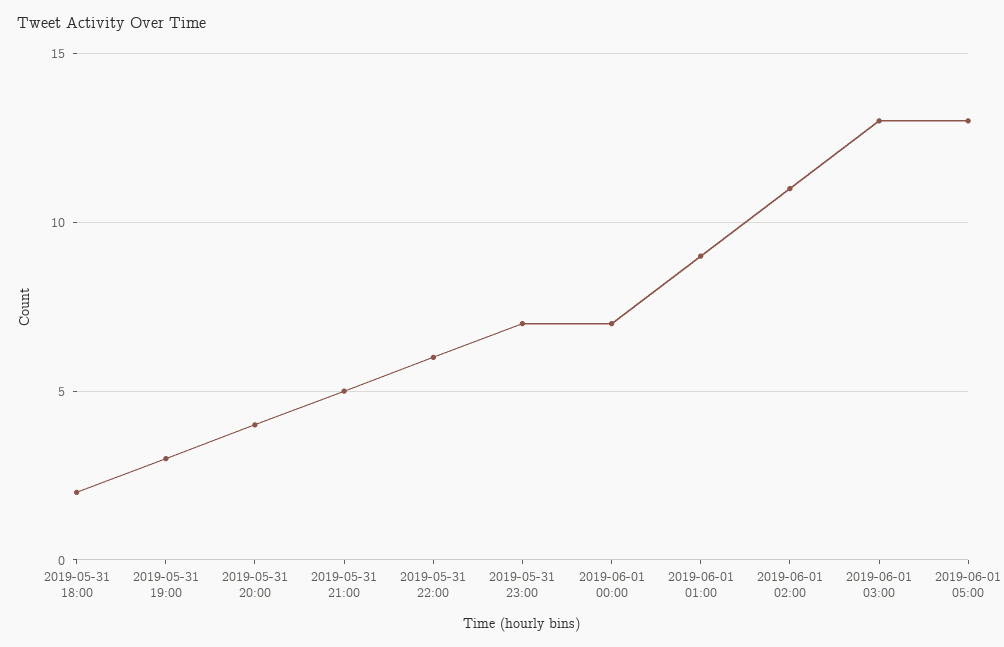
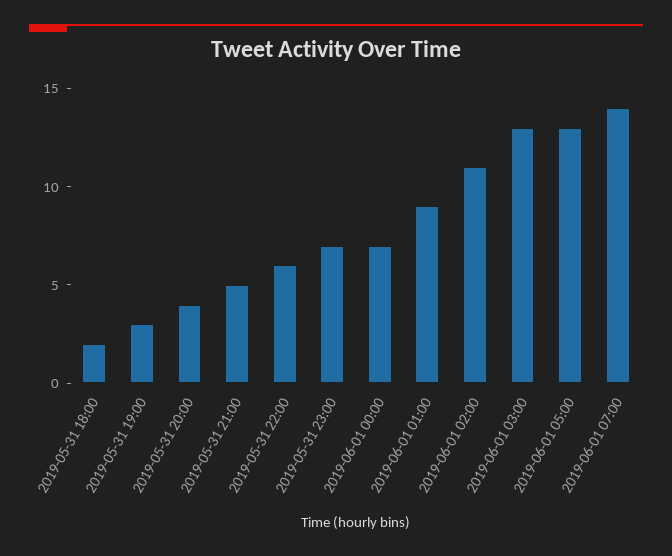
2019-06-01 07:00: none -> 14

